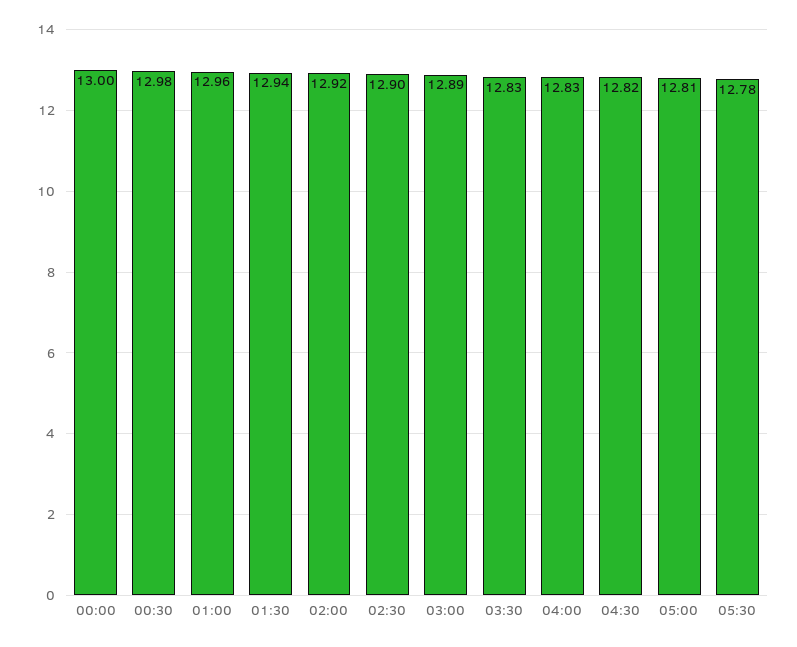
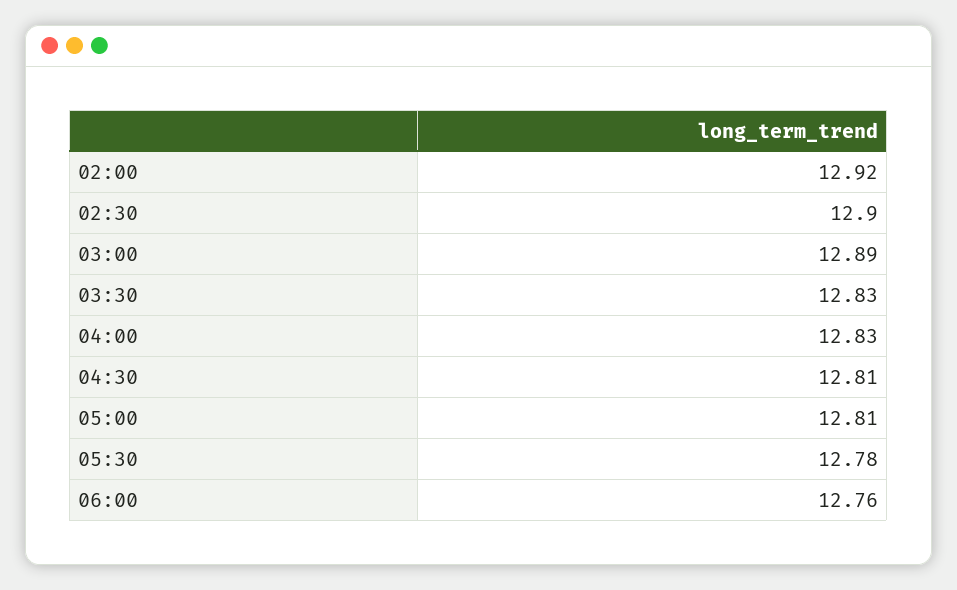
00:00: 13 -> none
00:30: 12.98 -> none
01:00: 12.96 -> none
01:30: 12.94 -> none
04:30: 12.82 -> 12.81
06:00: none -> 12.76

